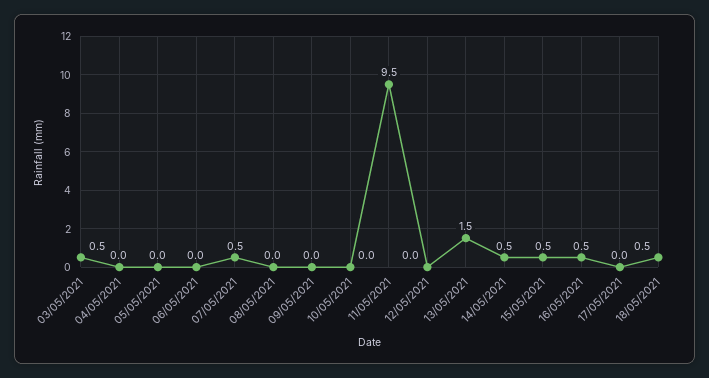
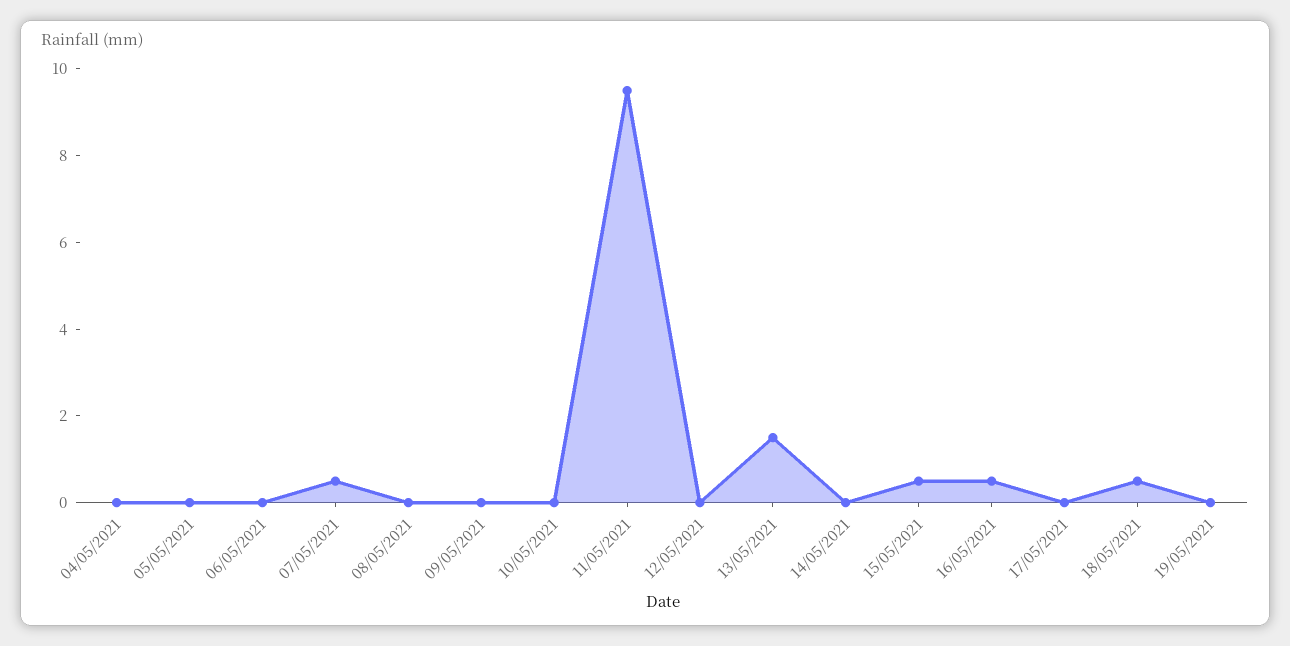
03/05/2021: 0.5 -> none
14/05/2021: 0.5 -> 0
19/05/2021: none -> 0

